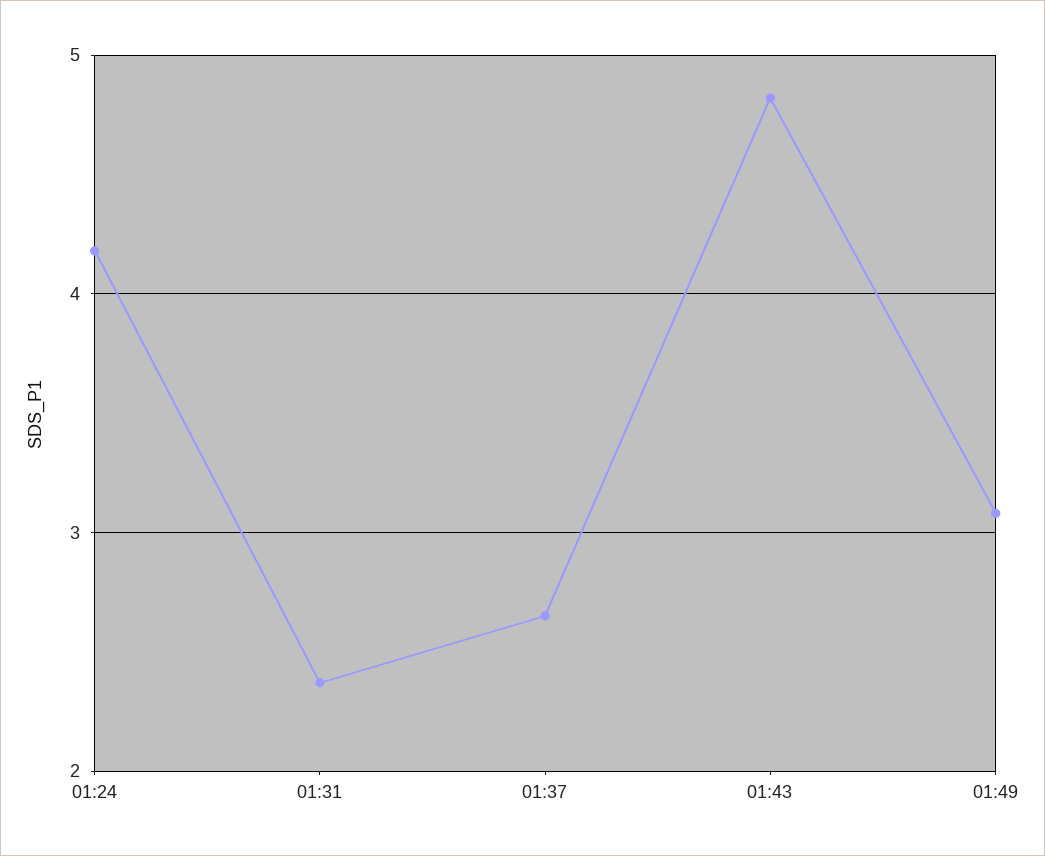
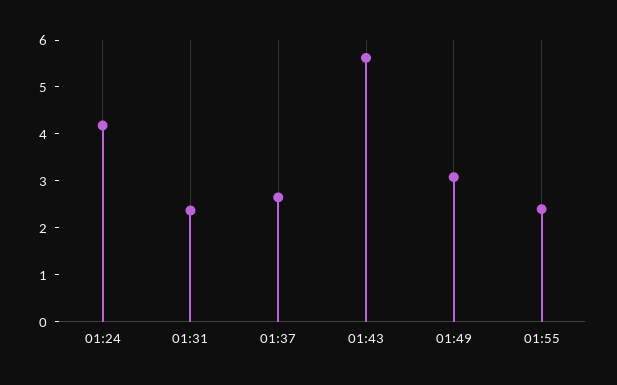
01:43: 4.8 -> 5.6
01:55: none -> 2.4

